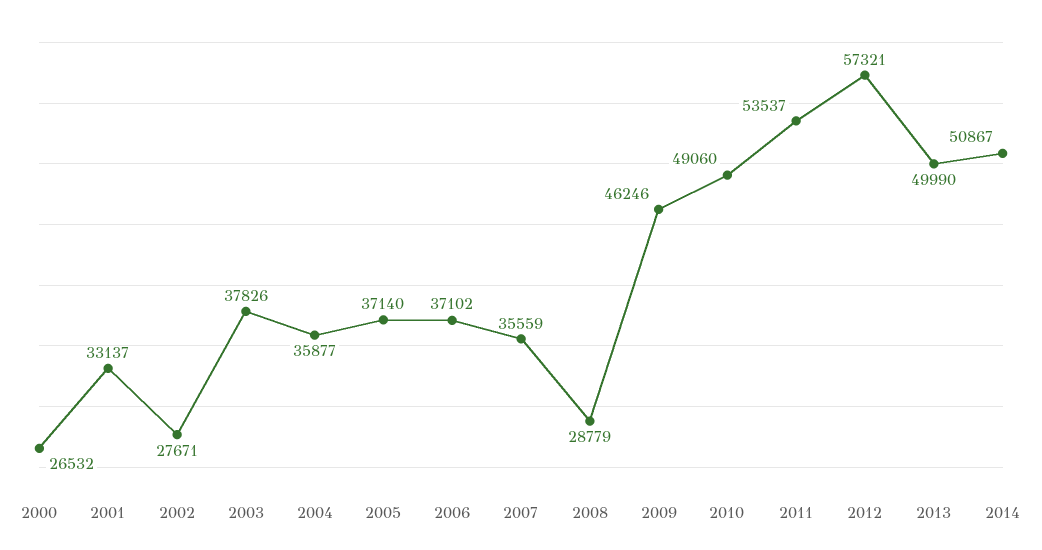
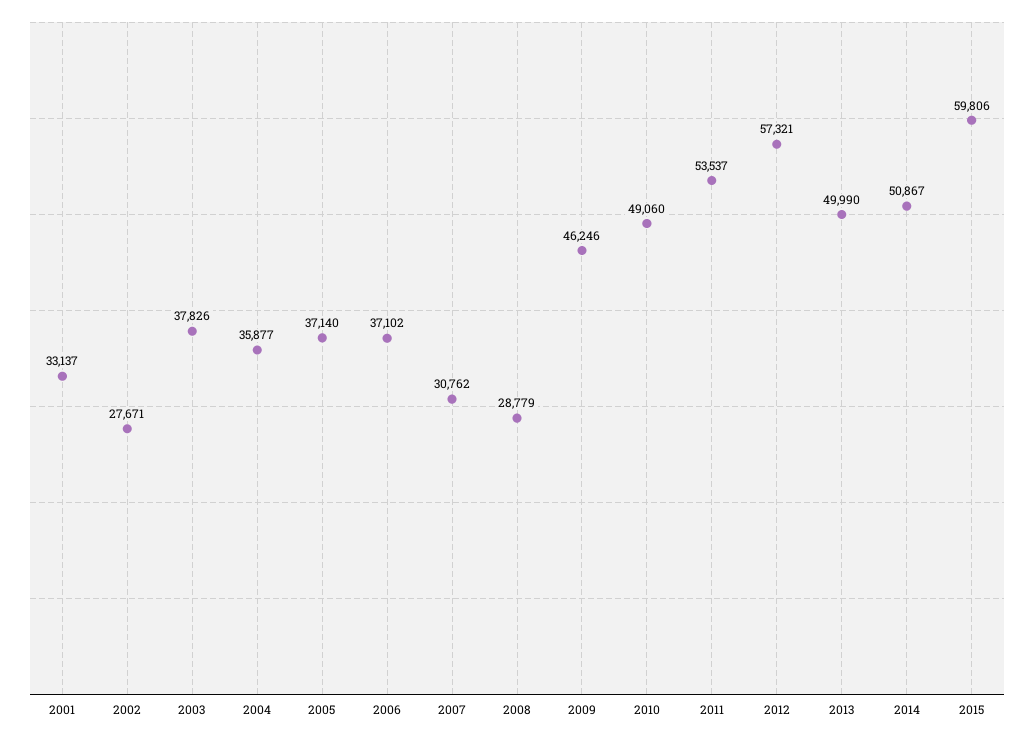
2000: 26532 -> none
2007: 35559 -> 30762
2015: none -> 59806

